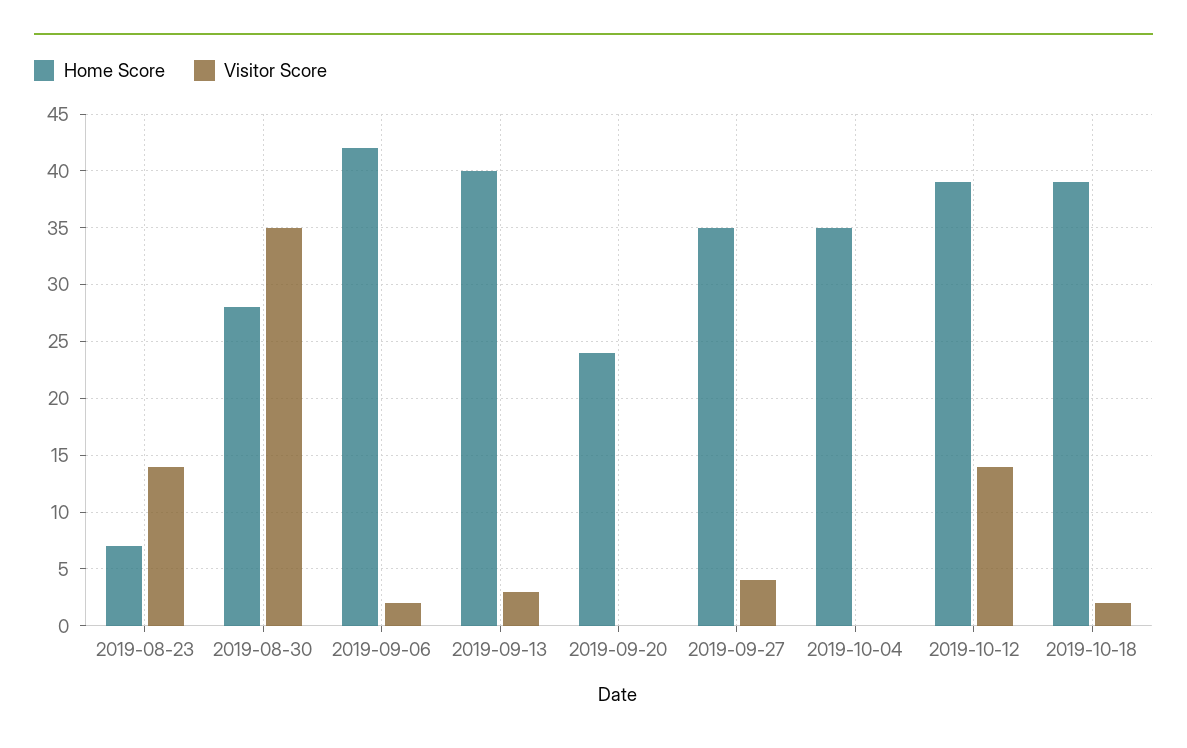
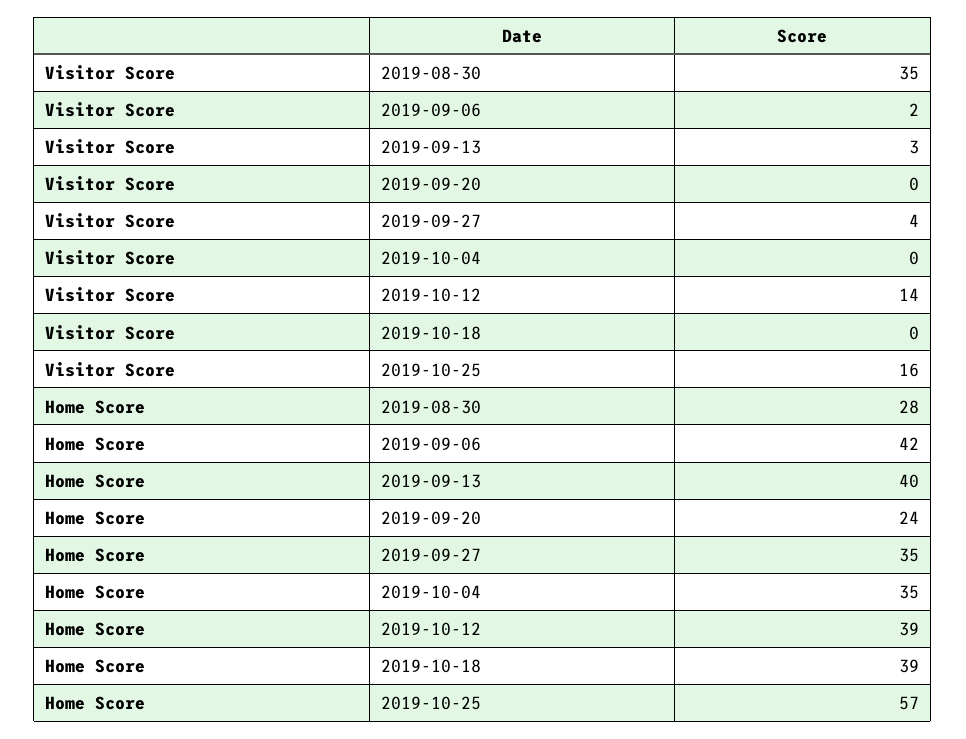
Home Score, 2019-08-23: 7 -> none
Visitor Score, 2019-08-23: 14 -> none
Visitor Score, 2019-10-18: 2 -> 0
Visitor Score, 2019-10-25: none -> 16
Home Score, 2019-10-25: none -> 57

